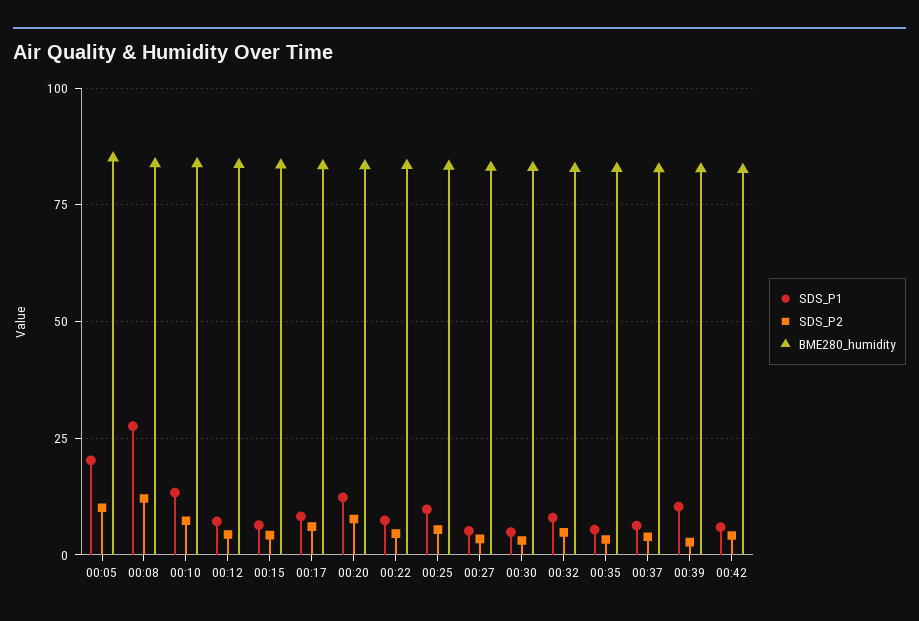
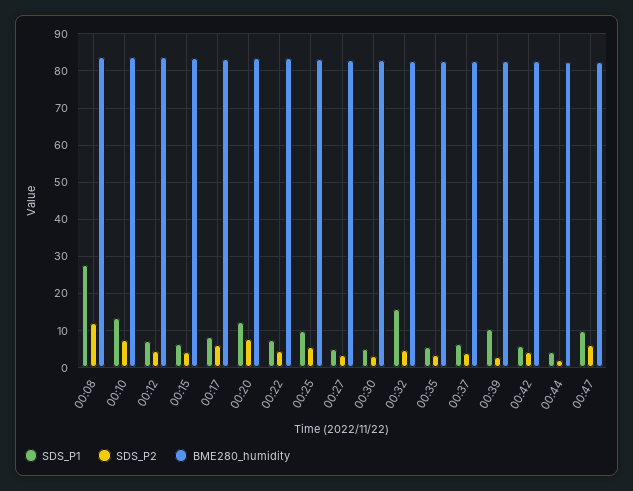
SDS_P1, 00:05: 20 -> none
SDS_P2, 00:05: 10 -> none
BME280_humidity, 00:05: 85 -> none
SDS_P1, 00:32: 7.5 -> 16
SDS_P1, 00:44: none -> 4
SDS_P2, 00:44: none -> 2
BME280_humidity, 00:44: none -> 82
SDS_P1, 00:47: none -> 10
SDS_P2, 00:47: none -> 6
BME280_humidity, 00:47: none -> 82

